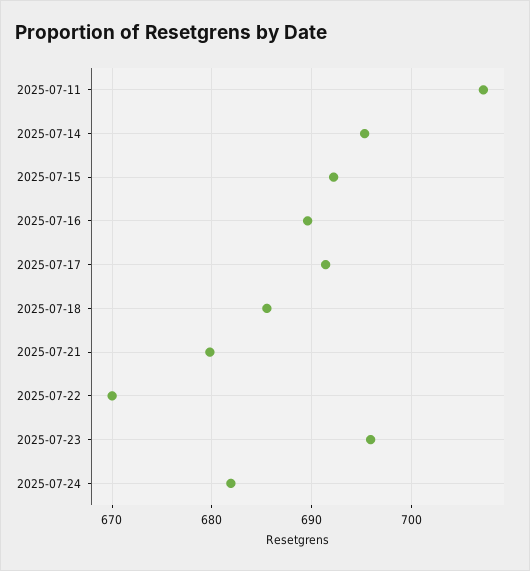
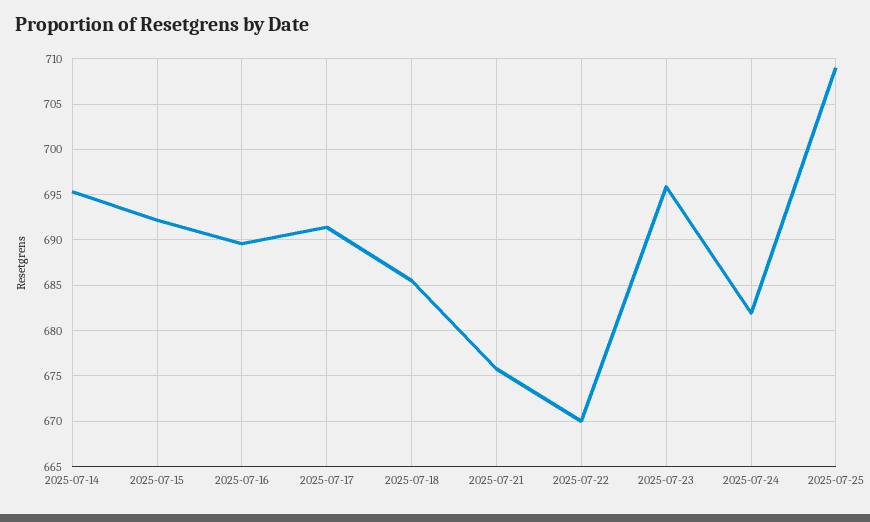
2025-07-11: 707 -> none
2025-07-21: 680 -> 676
2025-07-25: none -> 709

